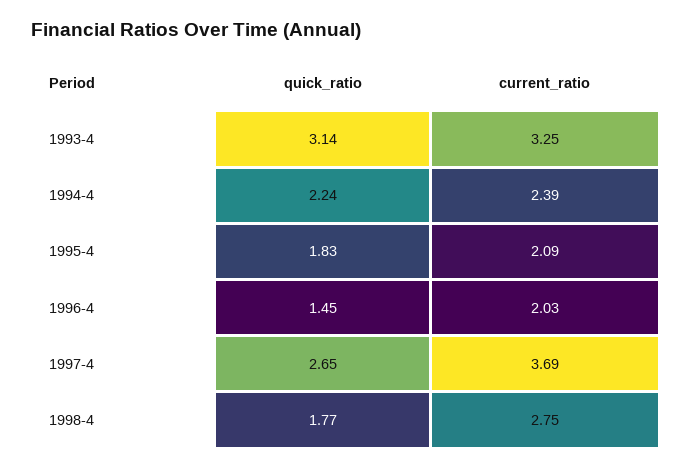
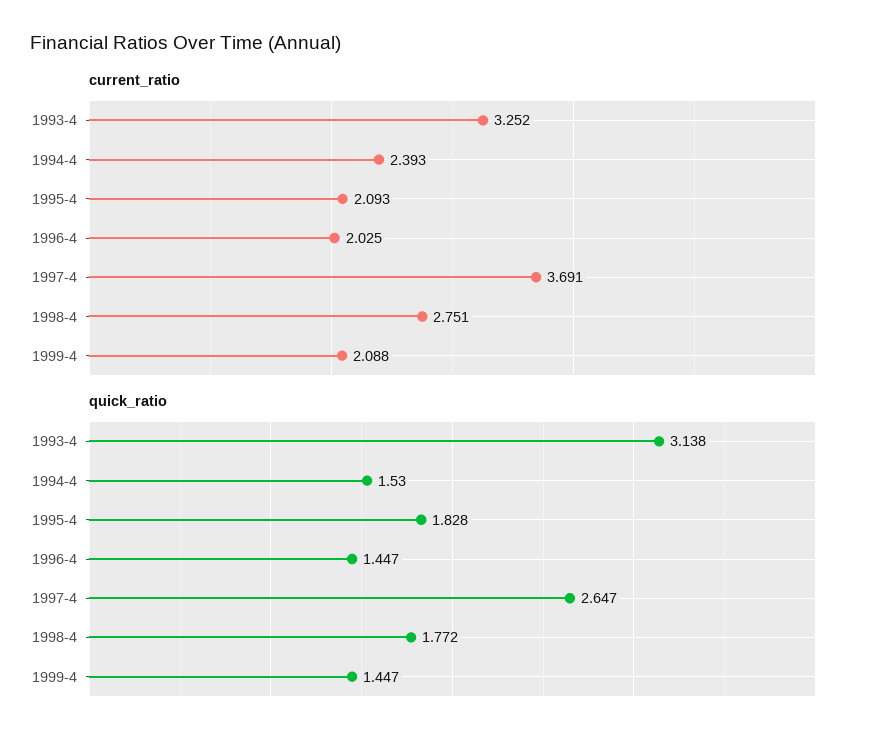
quick_ratio, 1994-4: 2.24 -> 1.53
current_ratio, 1999-4: none -> 2.088
quick_ratio, 1999-4: none -> 1.447

